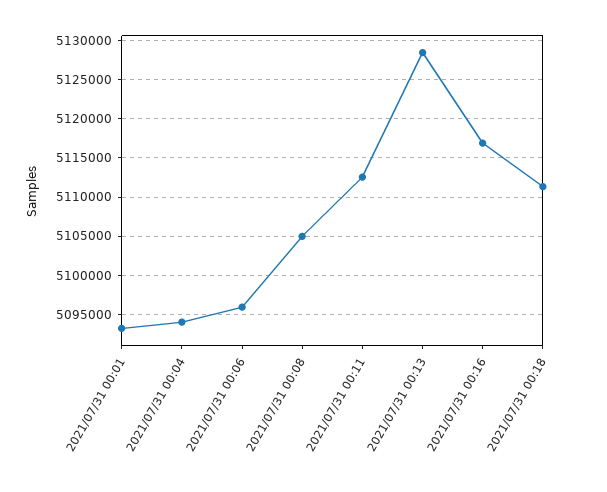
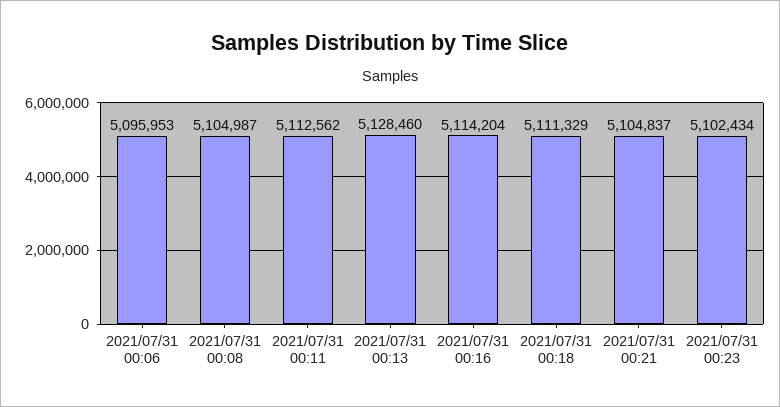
2021/07/31 00:01: 5093000 -> none
2021/07/31 00:04: 5094000 -> none
2021/07/31 00:16: 5117000 -> 5114204
2021/07/31 00:21: none -> 5104837
2021/07/31 00:23: none -> 5102434

